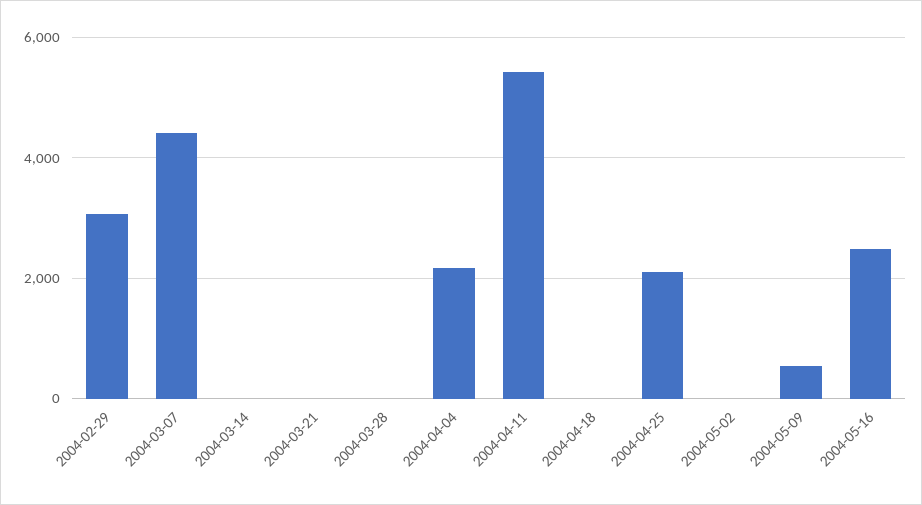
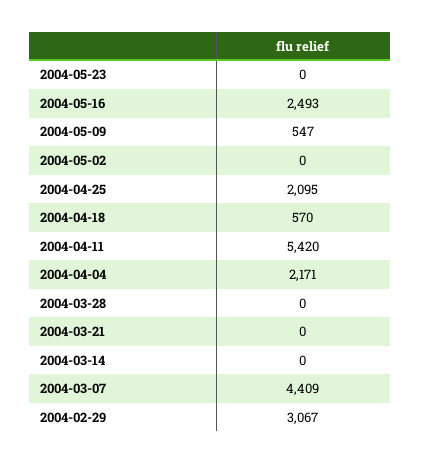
2004-04-18: 0 -> 570
2004-05-23: none -> 0

